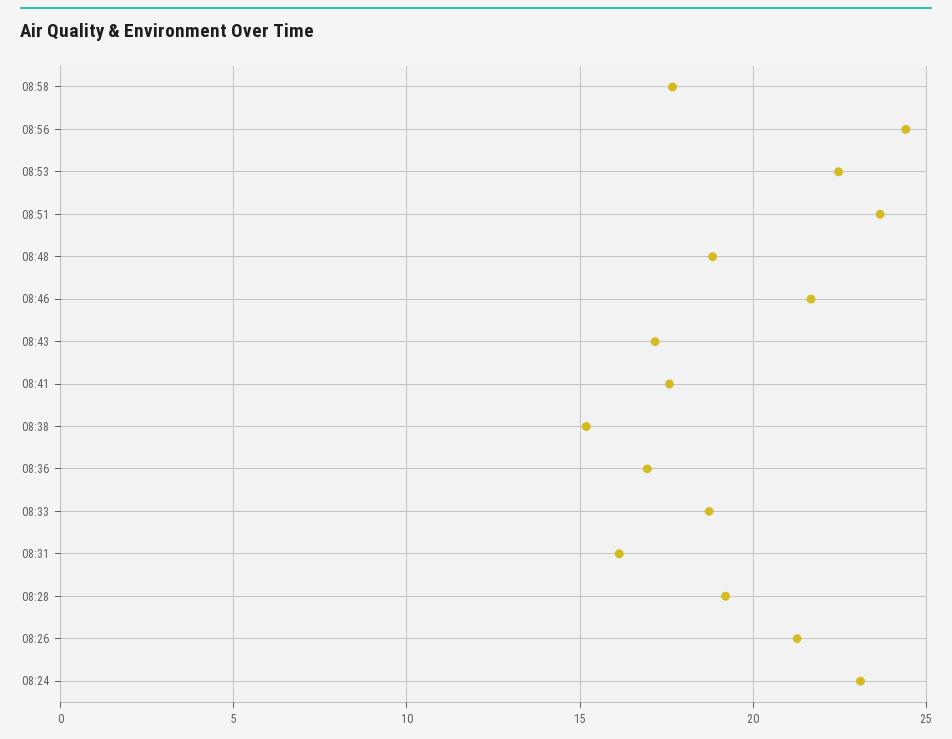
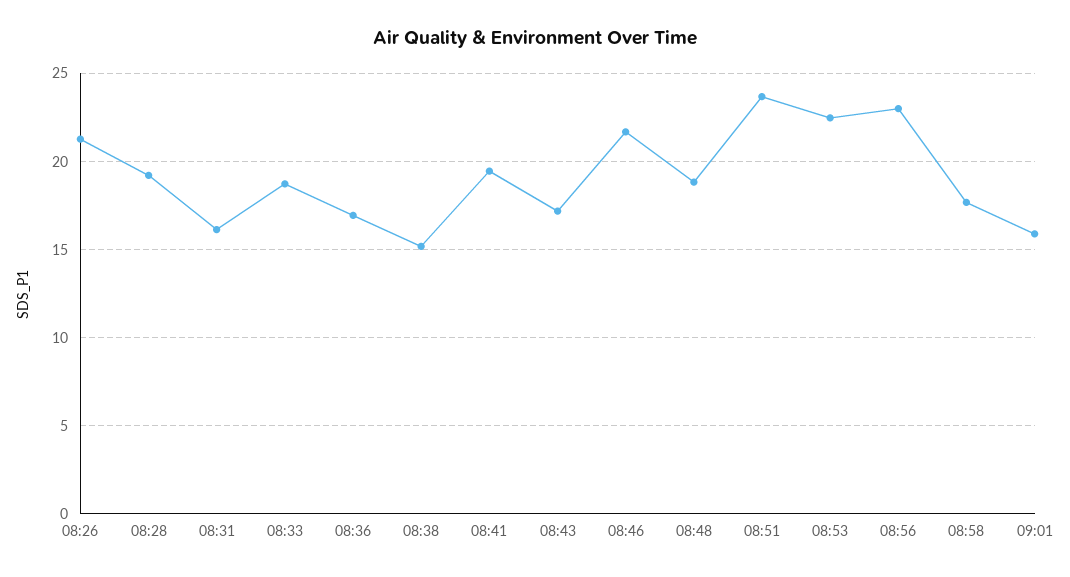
08:56: 24.5 -> 23
08:41: 17.5 -> 19.5
08:24: 23 -> none
09:01: none -> 16

